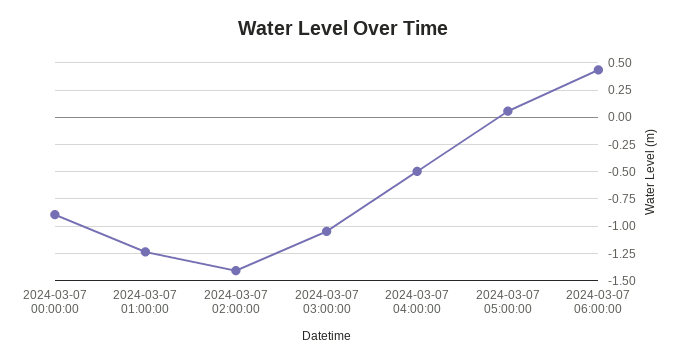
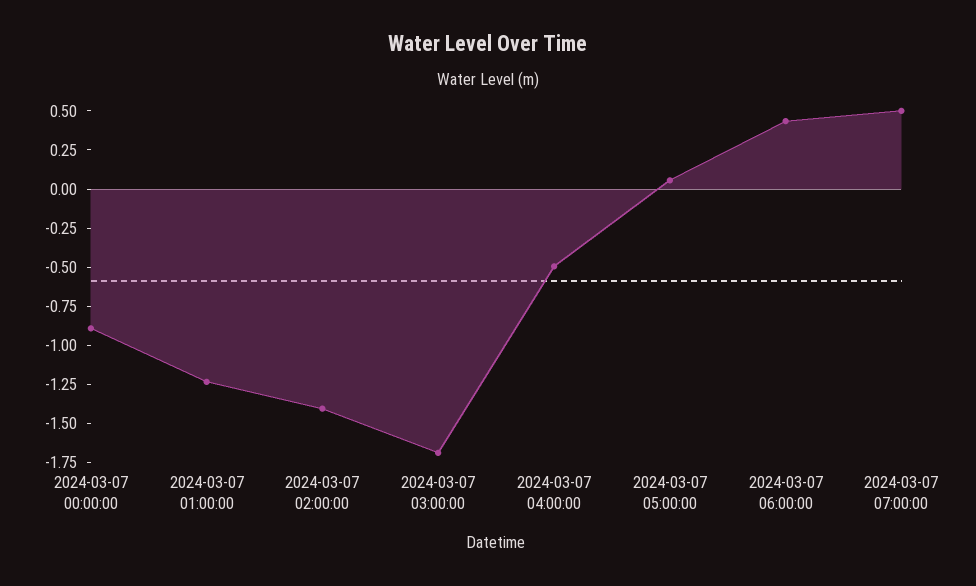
2024-03-07 03:00:00: -1 -> -1.75
2024-03-07 07:00:00: none -> 0.5

